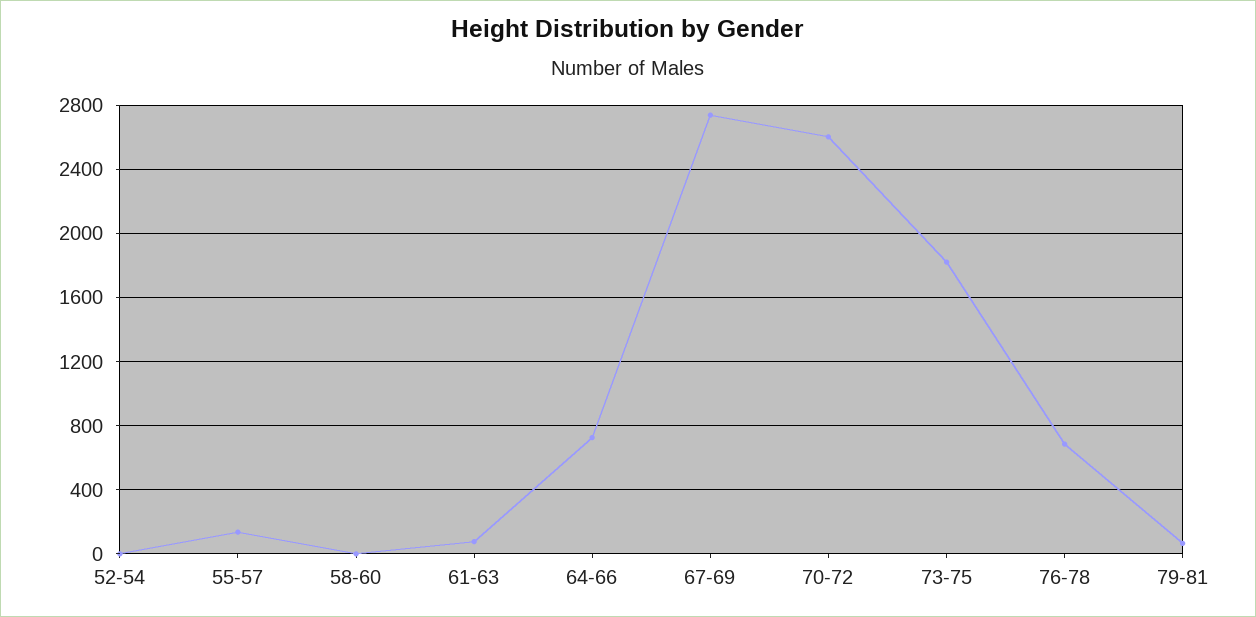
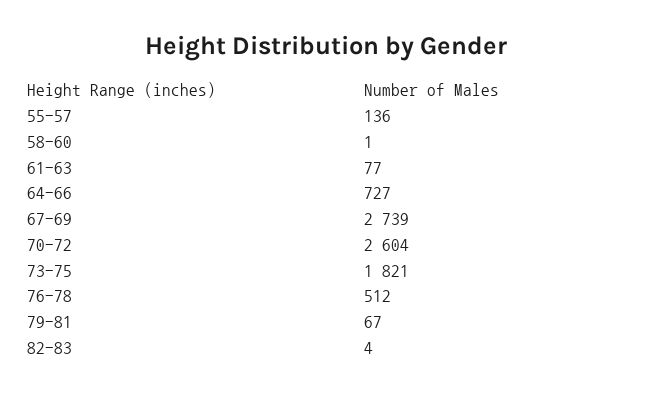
52-54: 0 -> none
76-78: 700 -> 512
82-83: none -> 4

